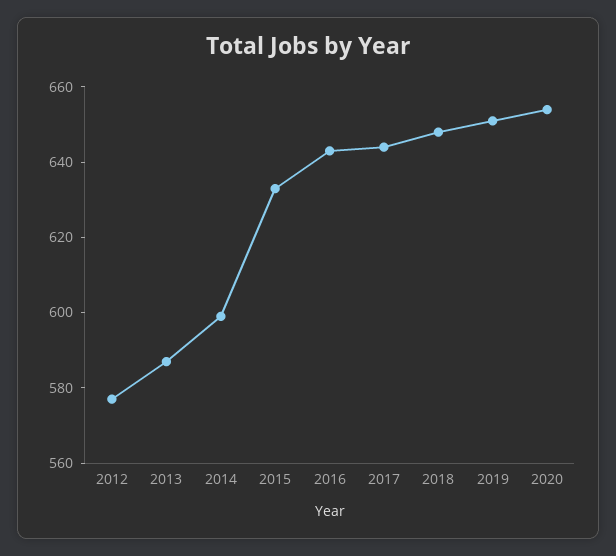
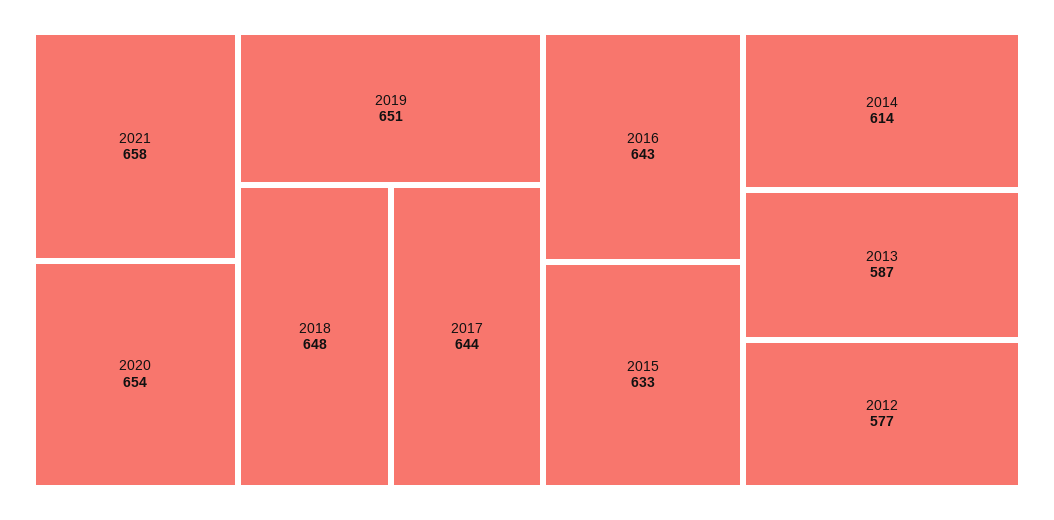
2014: 600 -> 614
2021: none -> 658

